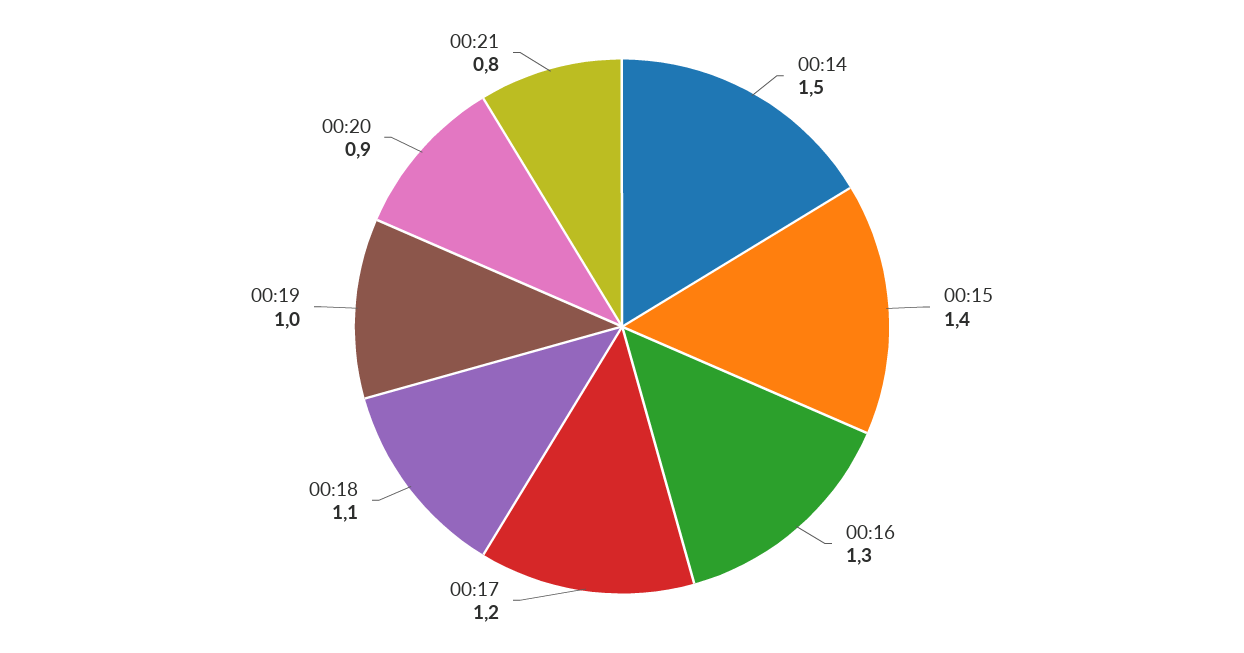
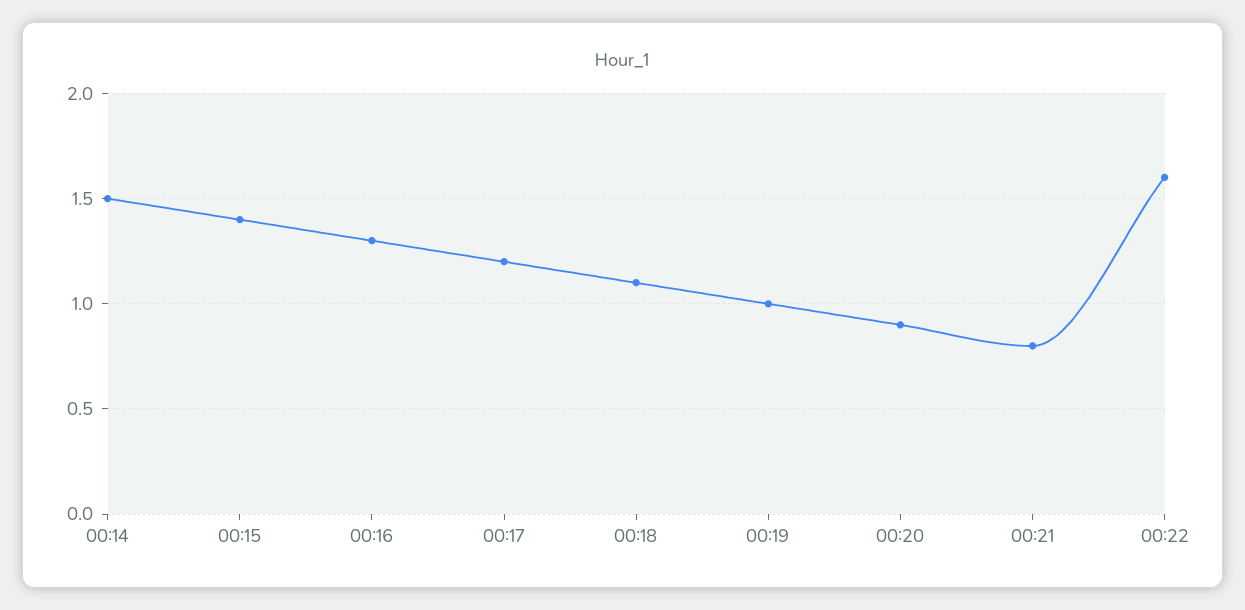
00:22: none -> 1.6

